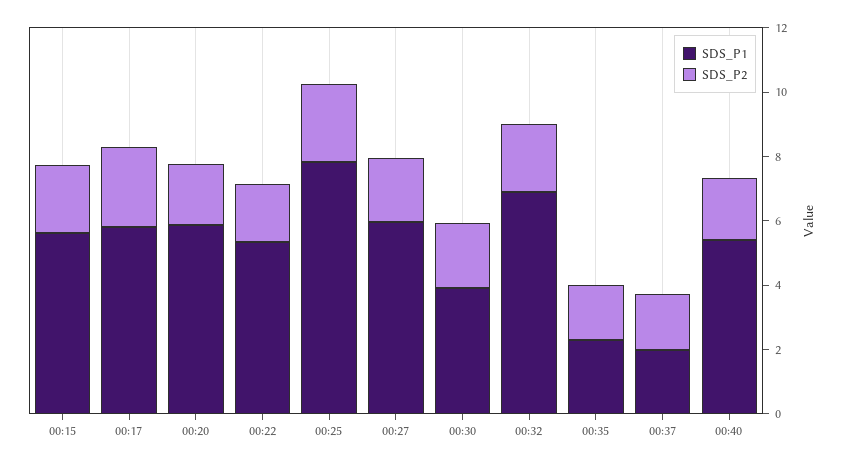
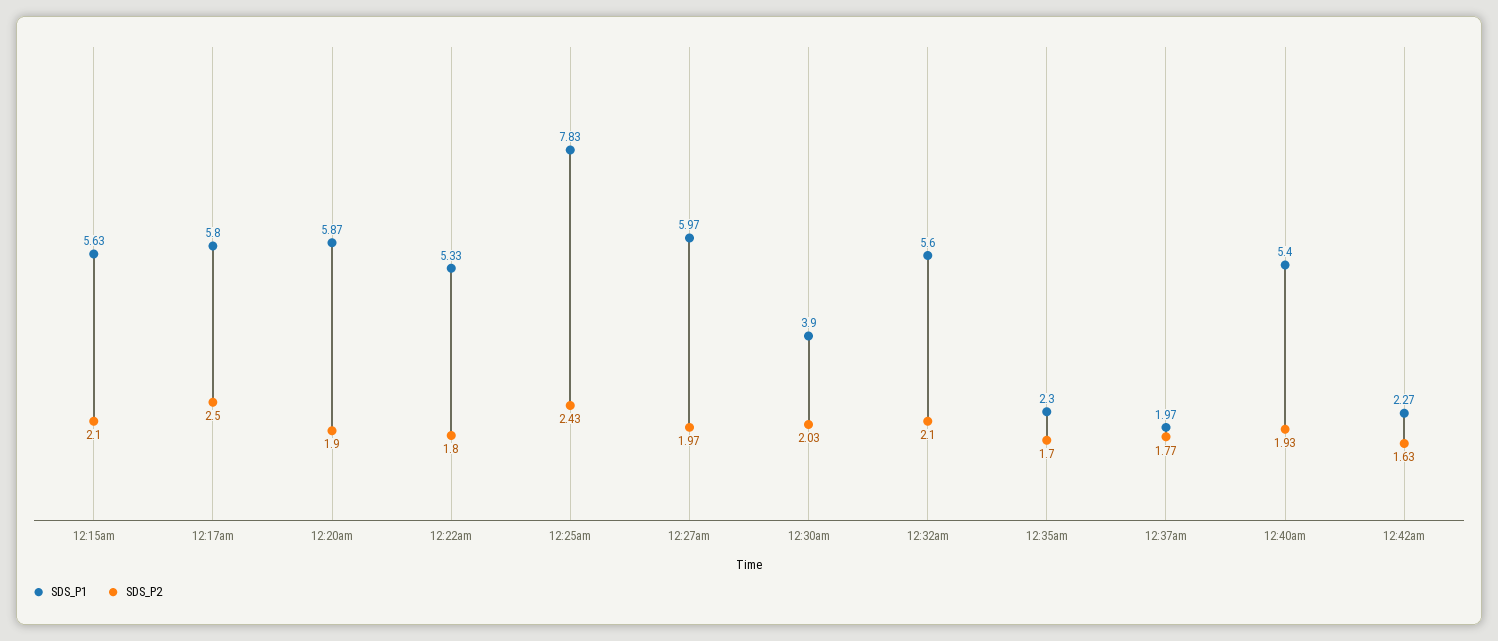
SDS_P1, 00:32: 7 -> 5.6
SDS_P1, 12:42am: none -> 2.27
SDS_P2, 12:42am: none -> 1.63

